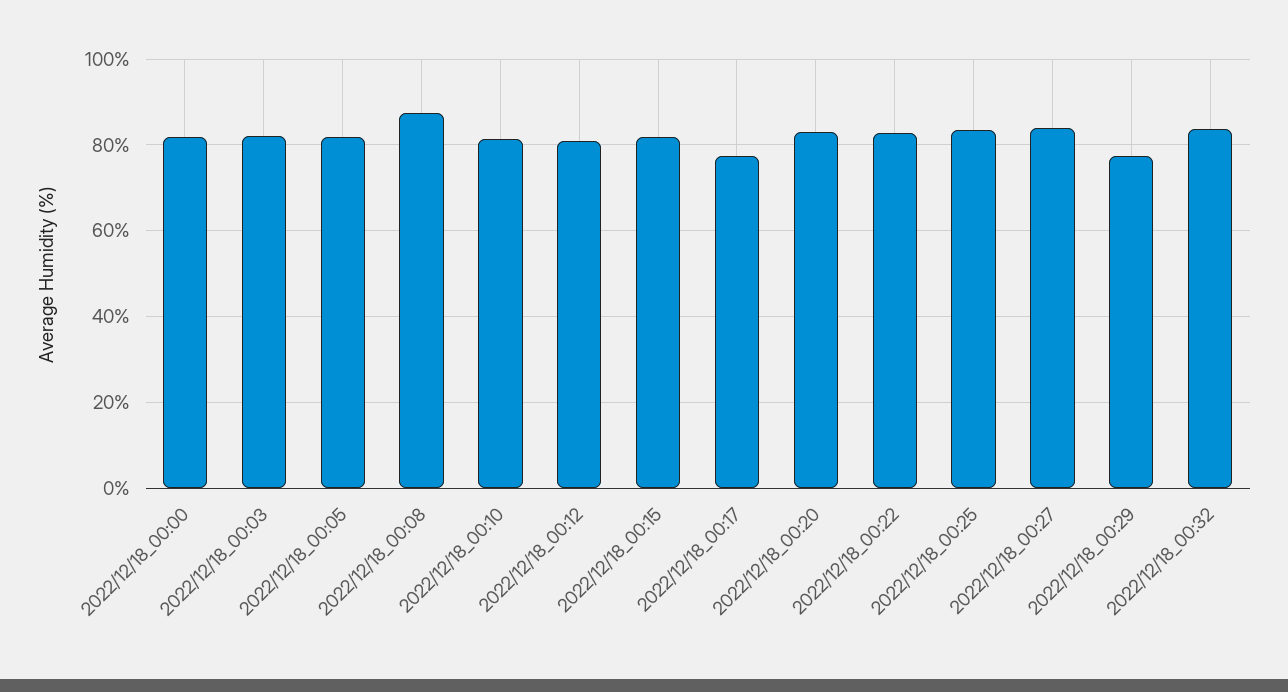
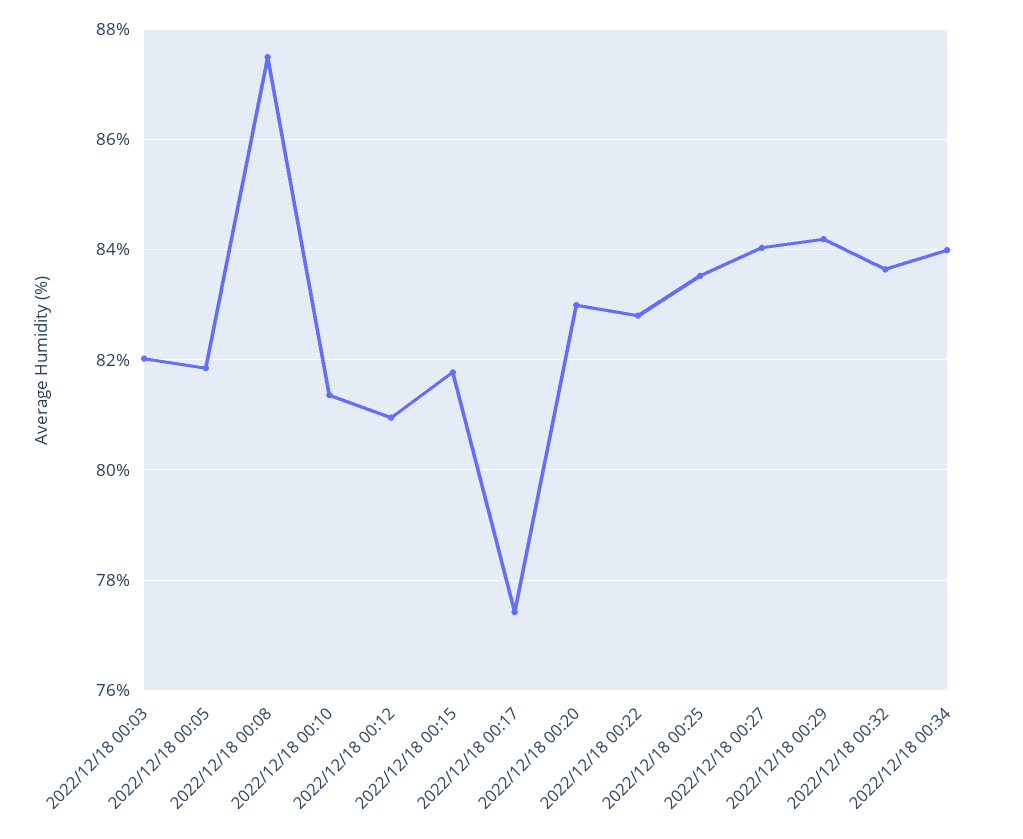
2022/12/18_00:00: 82 -> none
2022/12/18_00:29: 78 -> 84.2
2022/12/18 00:34: none -> 84

